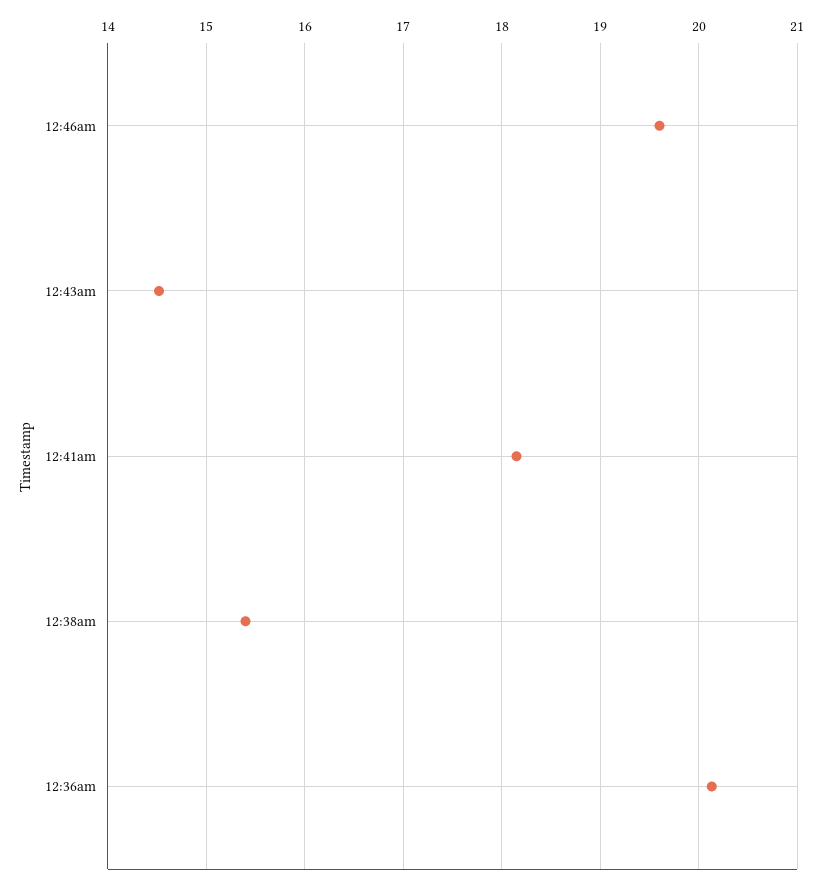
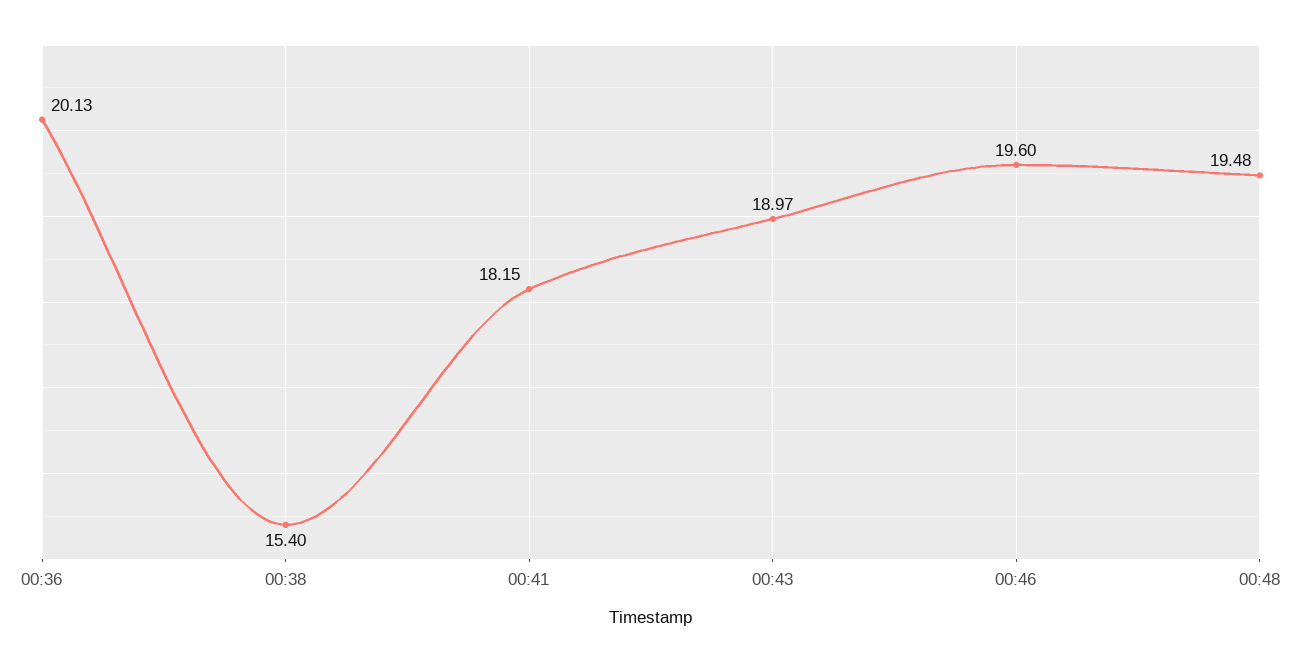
12:43am: 14.5 -> 18.97
00:48: none -> 19.48

